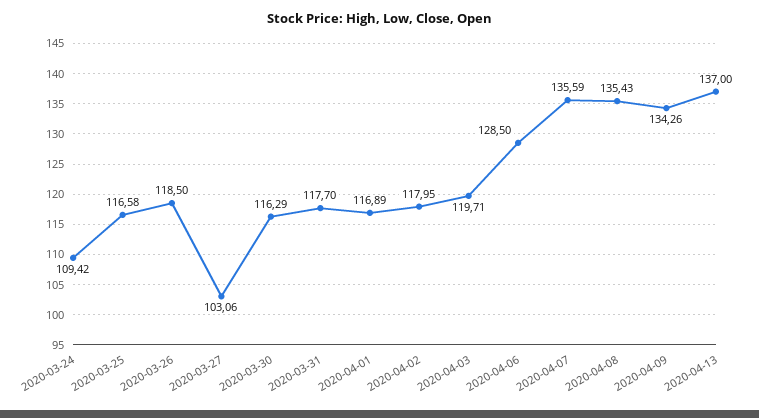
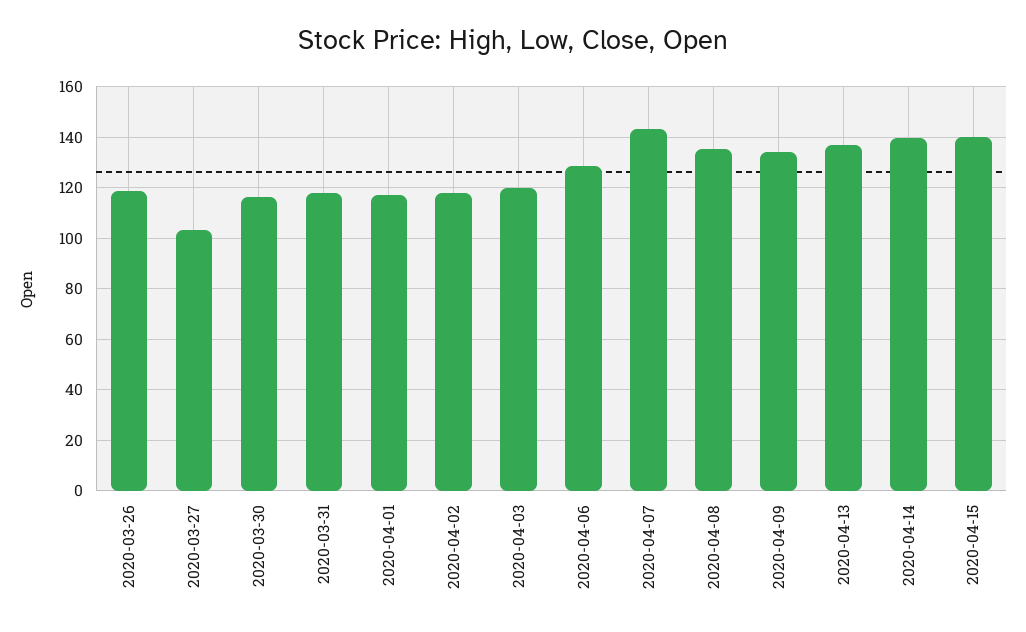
2020-03-24: 109.42 -> none
2020-03-25: 116.58 -> none
2020-04-07: 135.59 -> 142.5
2020-04-14: none -> 140
2020-04-15: none -> 140

